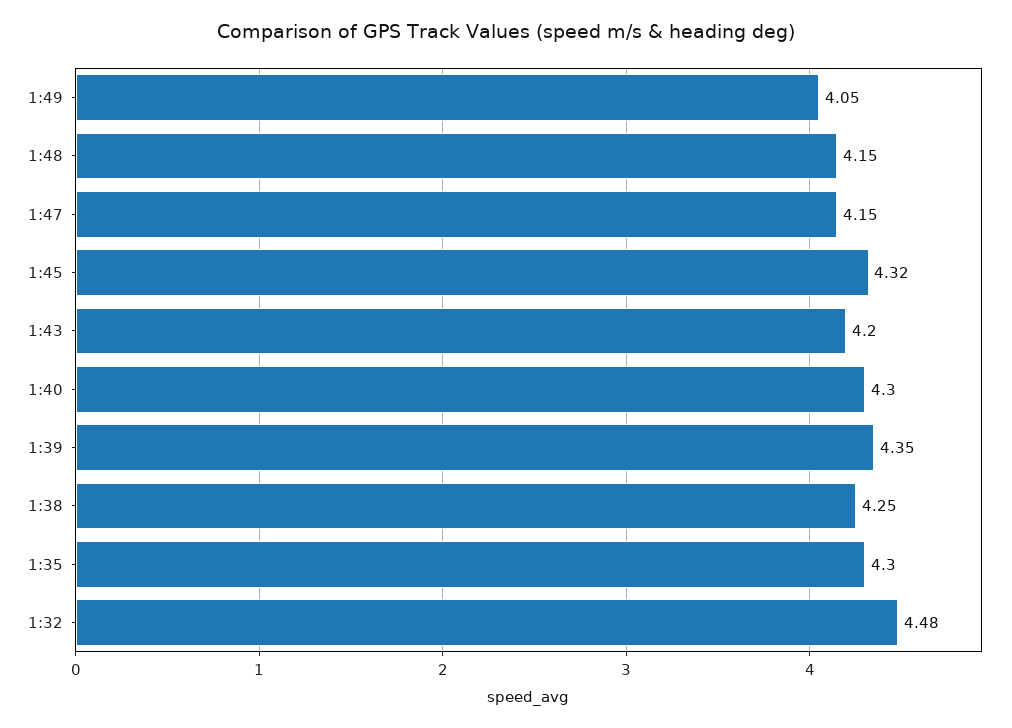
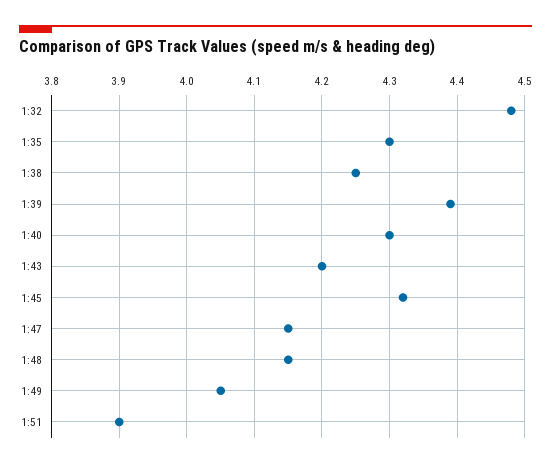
1:39: 4.35 -> 4.39
1:51: none -> 3.9

